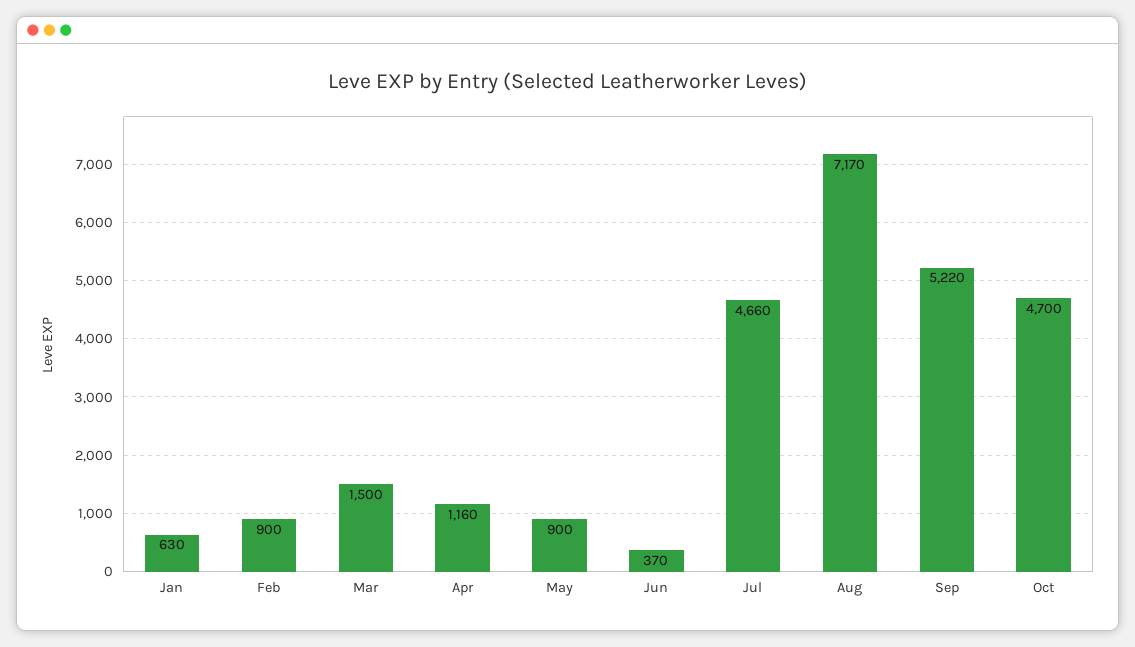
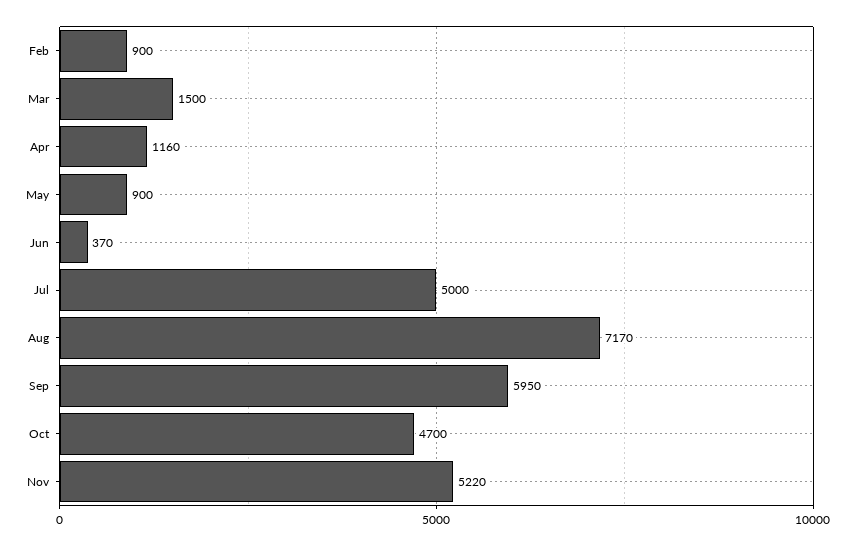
Jan: 630 -> none
Jul: 4660 -> 5000
Sep: 5220 -> 5950
Nov: none -> 5220

